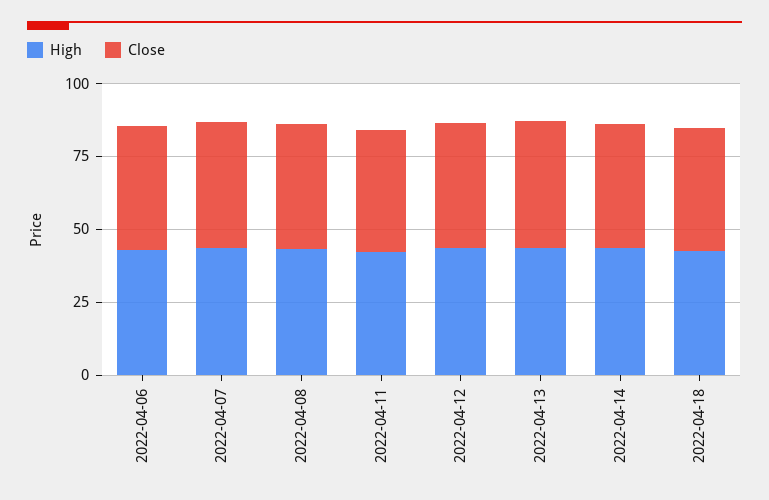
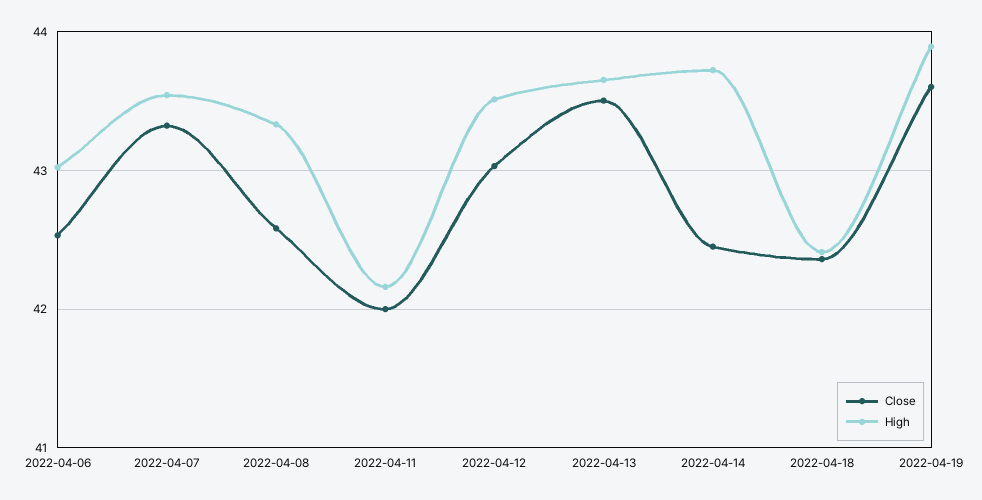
Close, 2022-04-19: none -> 43.6
High, 2022-04-19: none -> 43.9

